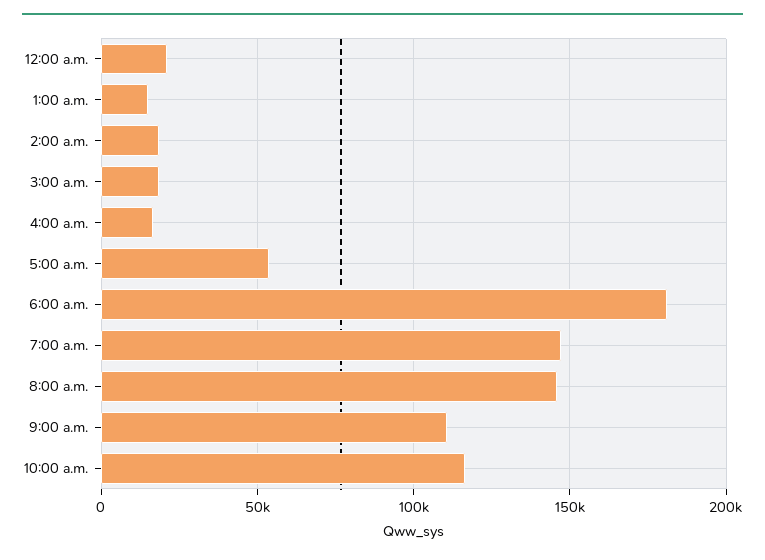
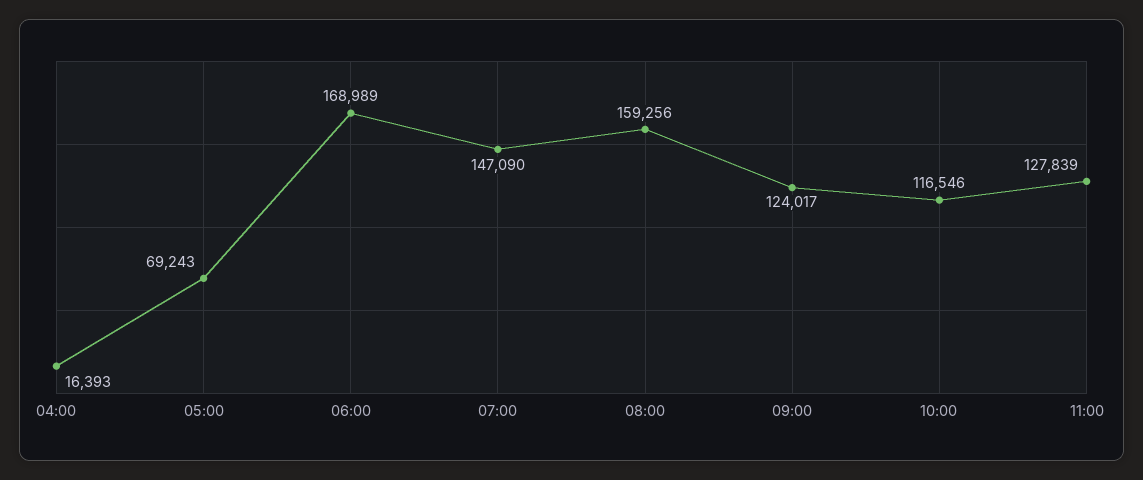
12:00 a.m.: 20000 -> none
1:00 a.m.: 15000 -> none
2:00 a.m.: 20000 -> none
3:00 a.m.: 20000 -> none
5:00 a.m.: 55000 -> 69243
6:00 a.m.: 180000 -> 168989
8:00 a.m.: 145000 -> 159256
9:00 a.m.: 110000 -> 124017
11:00: none -> 127839

